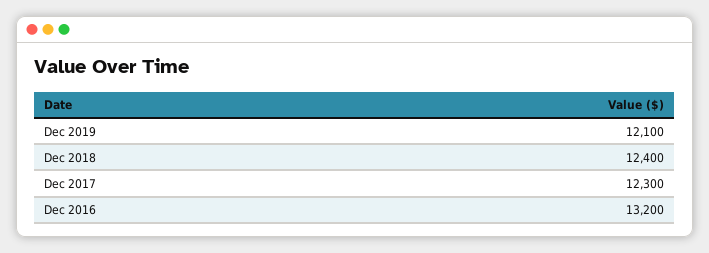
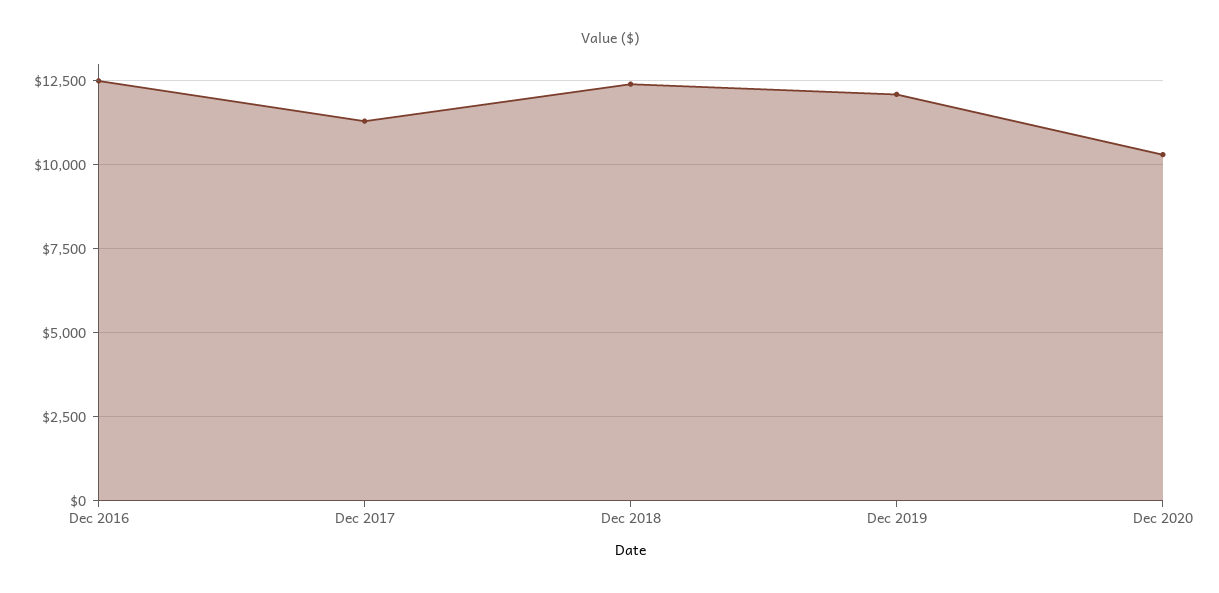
Dec 2017: 12300 -> 11250
Dec 2016: 13200 -> 12500
Dec 2020: none -> 10250

